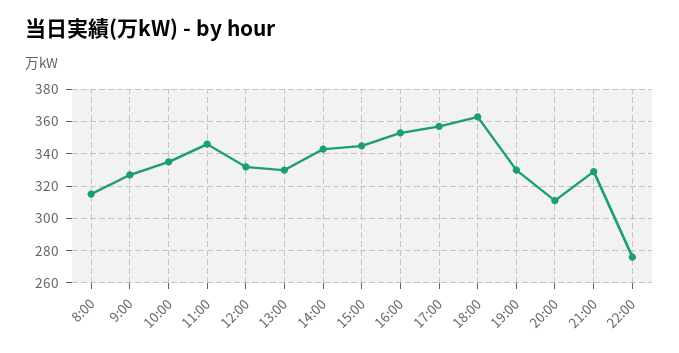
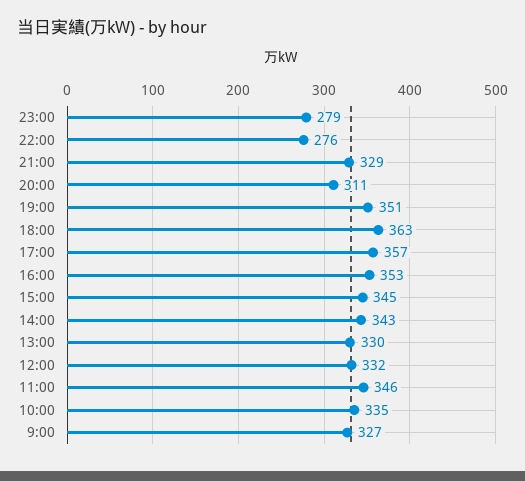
8:00: 315 -> none
19:00: 330 -> 351
23:00: none -> 279

